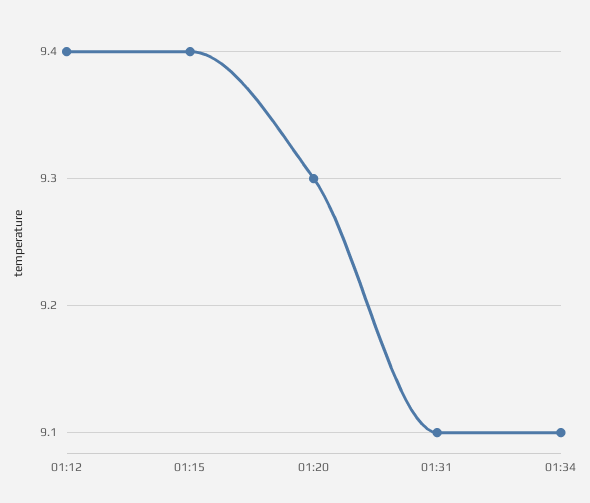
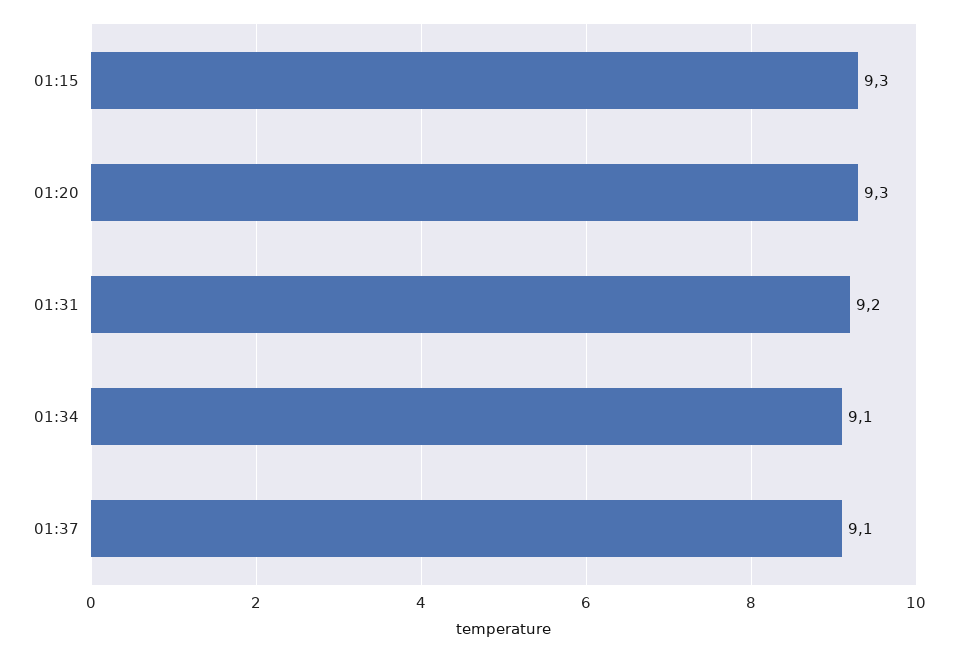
01:12: 9.4 -> none
01:15: 9.4 -> 9.3
01:31: 9.1 -> 9.2
01:37: none -> 9.1

